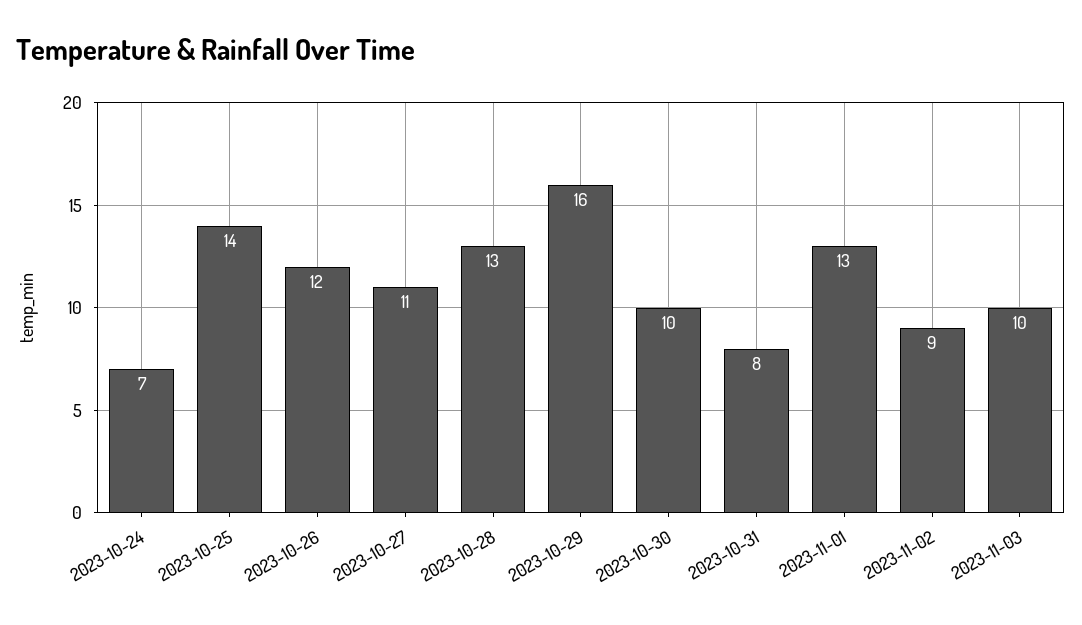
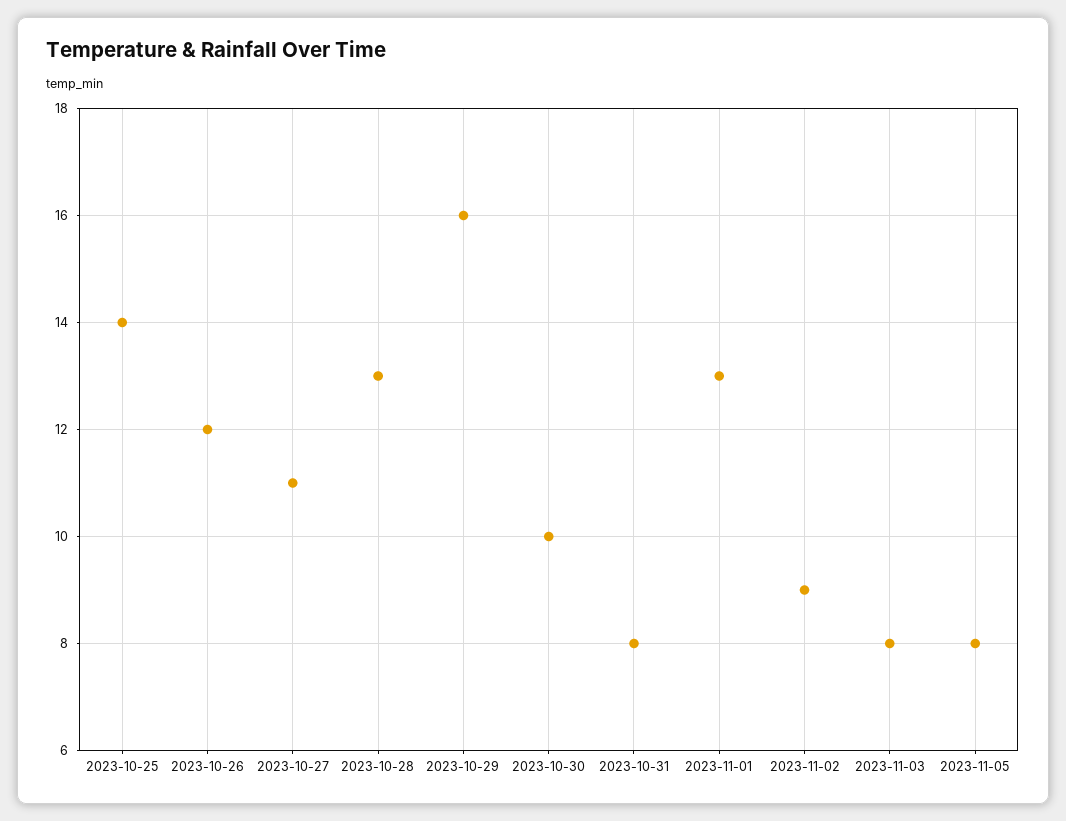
2023-10-24: 7 -> none
2023-11-03: 10 -> 8
2023-11-05: none -> 8

